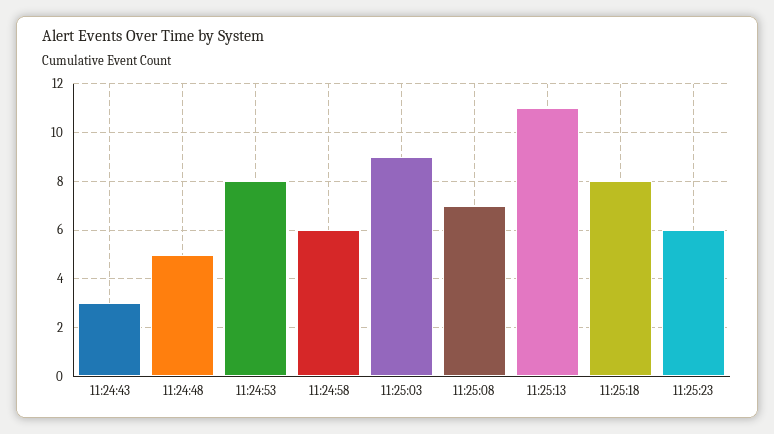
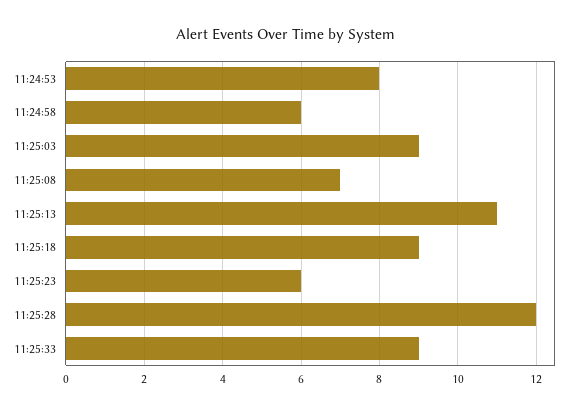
11:24:43: 3 -> none
11:24:48: 5 -> none
11:25:18: 8 -> 9
11:25:28: none -> 12
11:25:33: none -> 9

